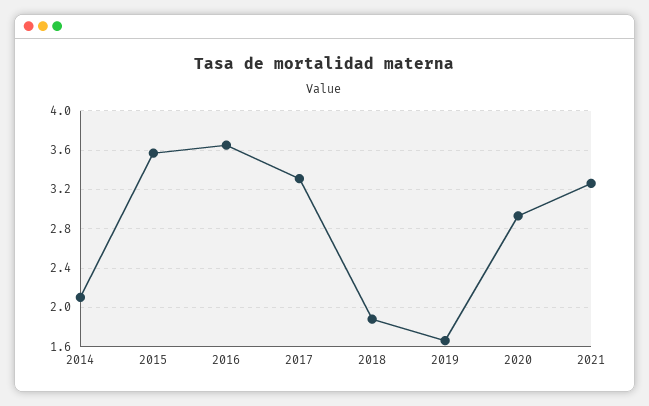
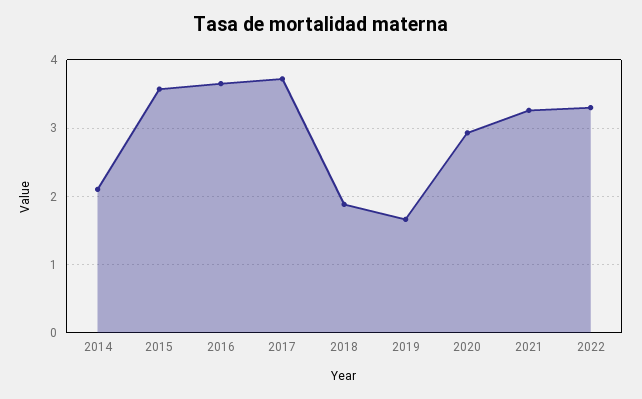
2017: 3.3 -> 3.7
2022: none -> 3.3

